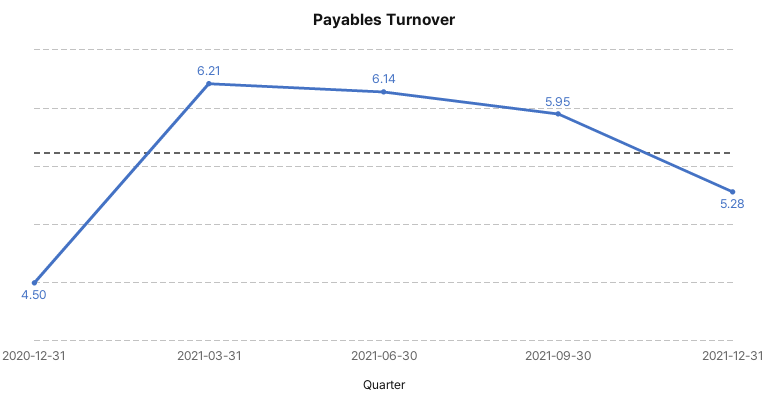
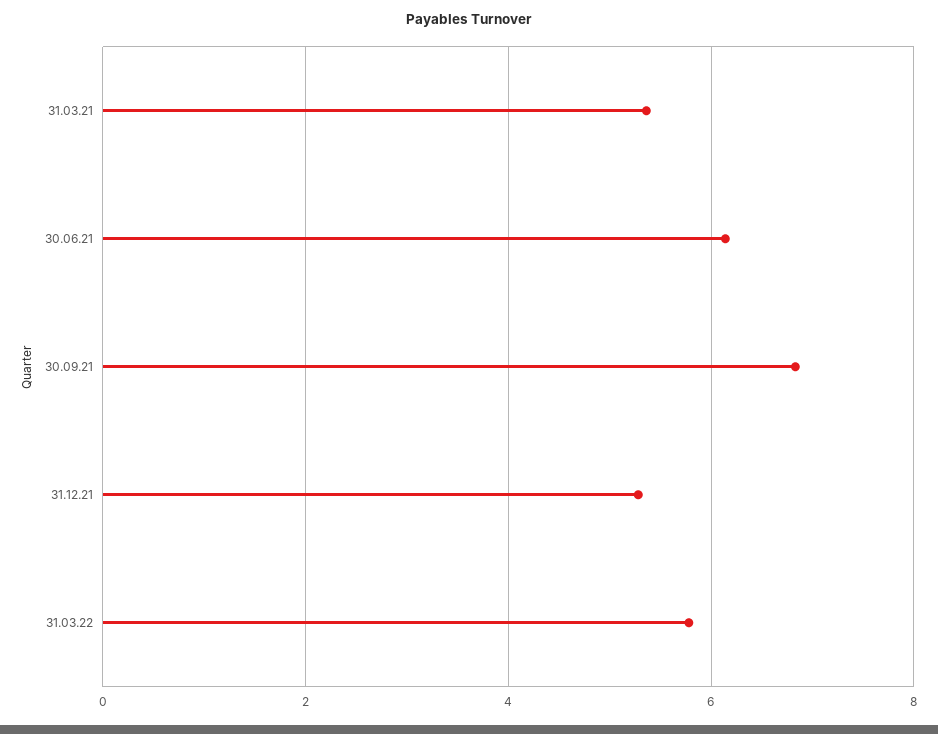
2020-12-31: 4.5 -> none
2021-03-31: 6.21 -> 5.4
2021-09-30: 5.95 -> 6.8
31.03.22: none -> 5.8

